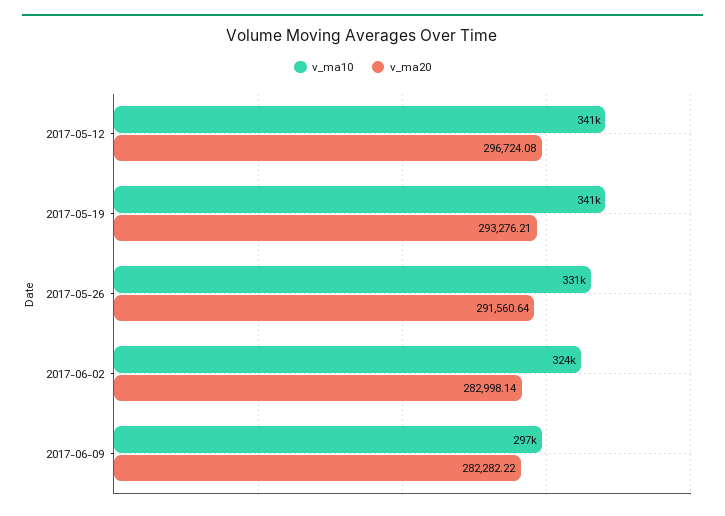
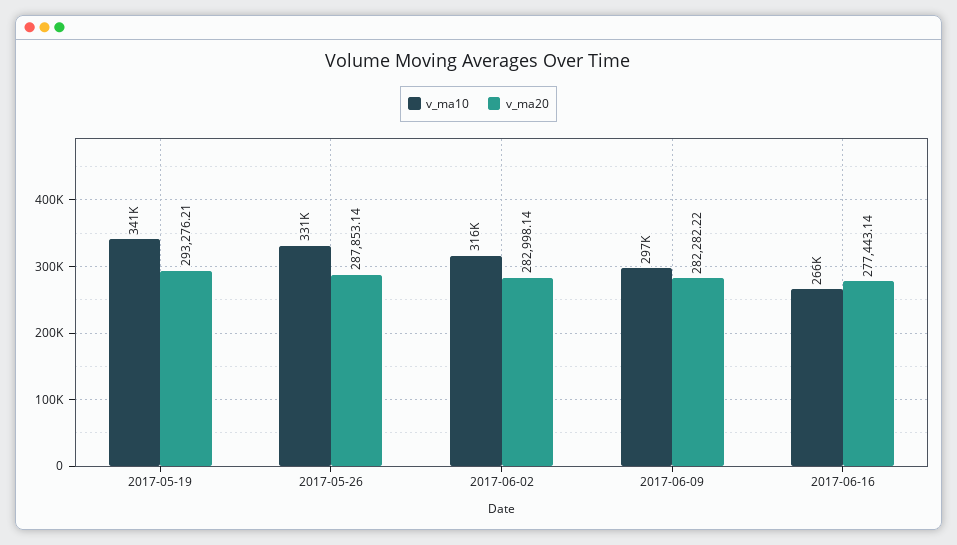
v_ma10, 2017-05-12: 341000 -> none
v_ma20, 2017-05-12: 296724.08 -> none
v_ma20, 2017-05-26: 291560.64 -> 287853.14
v_ma10, 2017-06-02: 324000 -> 316000
v_ma10, 2017-06-16: none -> 266000
v_ma20, 2017-06-16: none -> 277443.14

